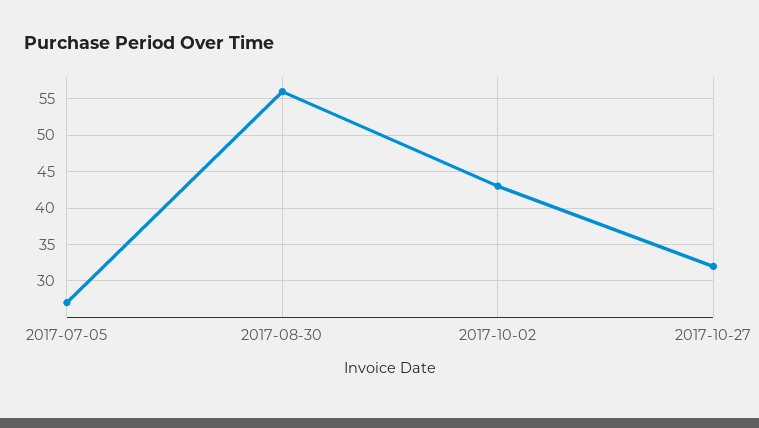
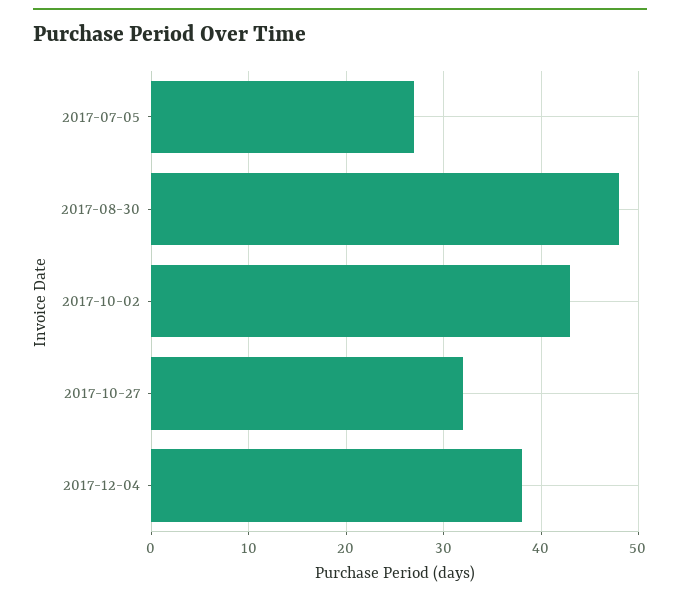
2017-08-30: 56 -> 48
2017-12-04: none -> 38

